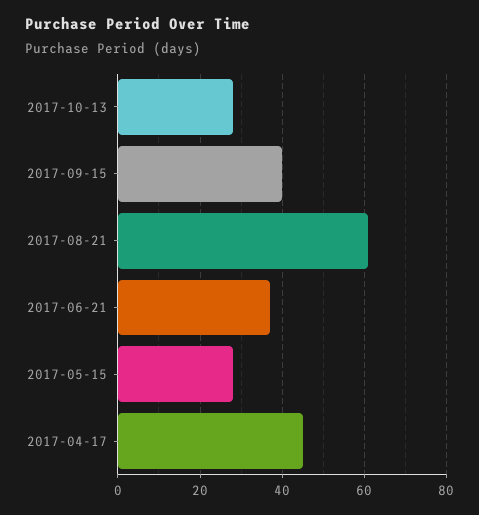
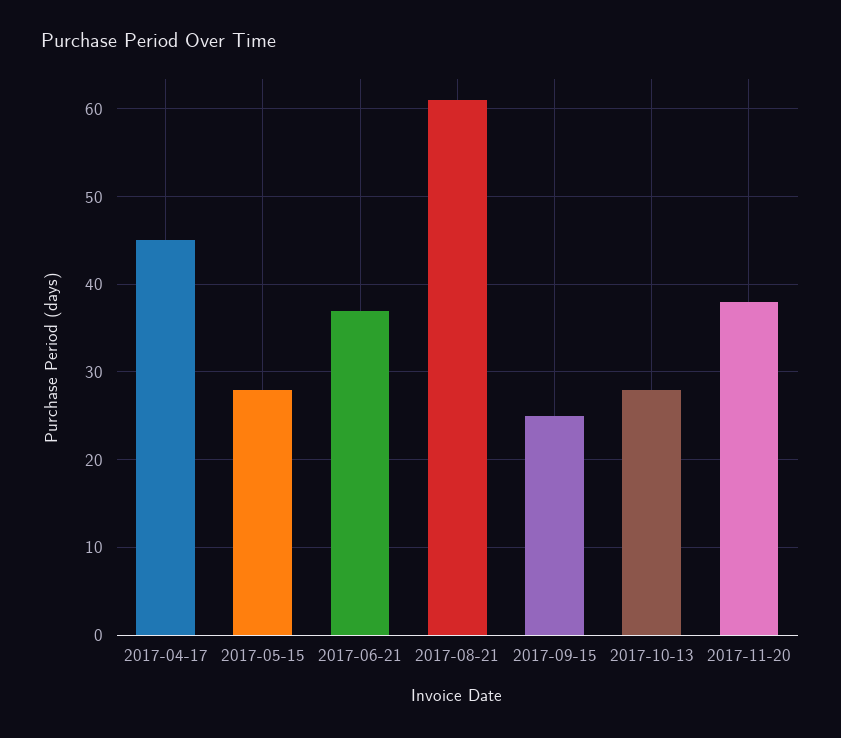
2017-09-15: 40 -> 25
2017-11-20: none -> 38

